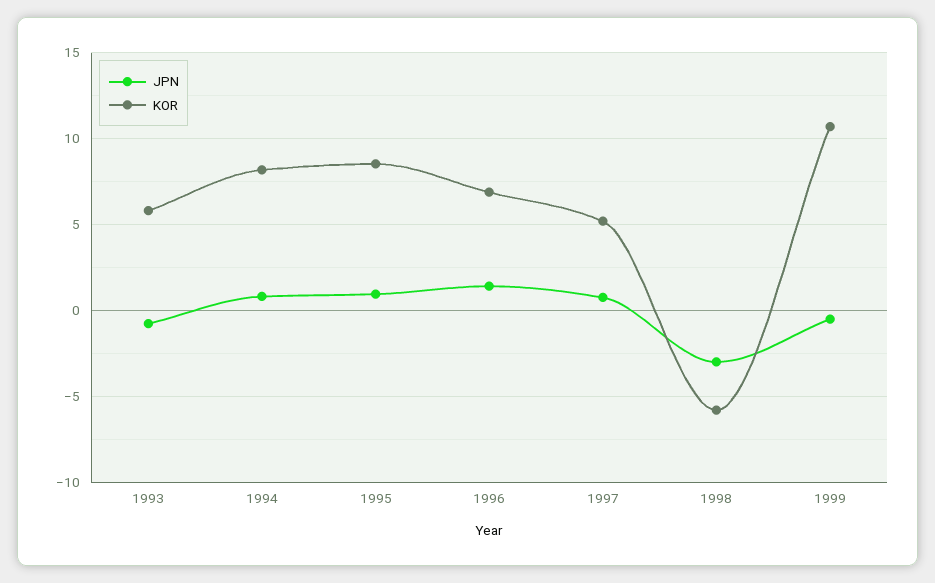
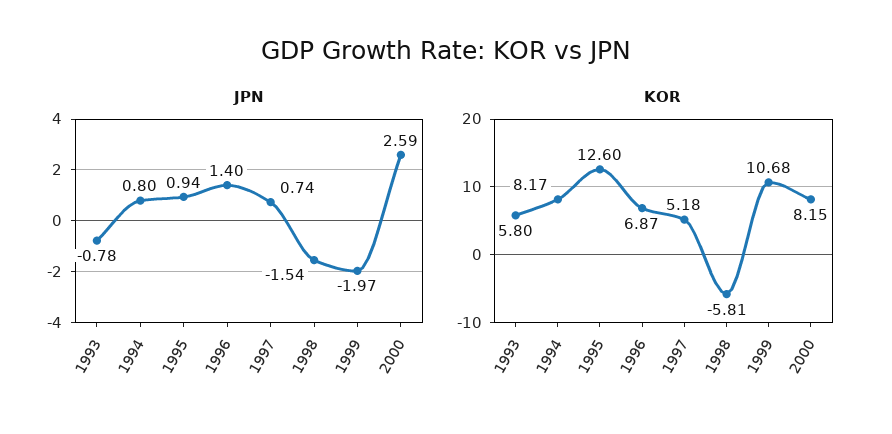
KOR, 1995: 8.5 -> 12.6
JPN, 1998: -3 -> -1.54
JPN, 1999: -0.5 -> -1.97
JPN, 2000: none -> 2.59
KOR, 2000: none -> 8.15

